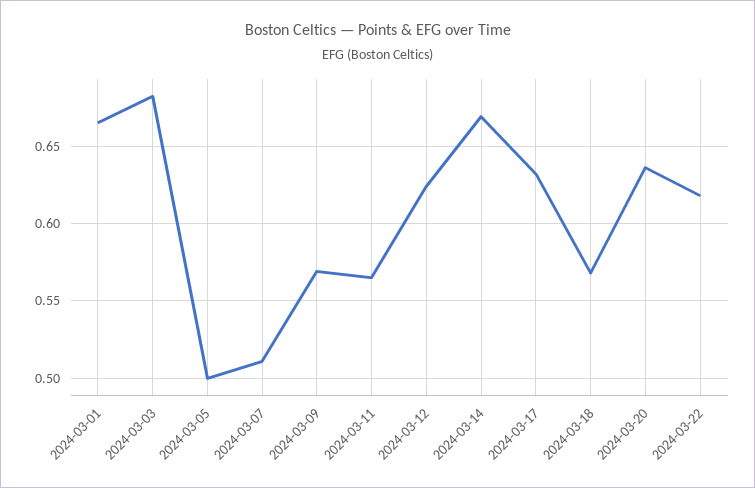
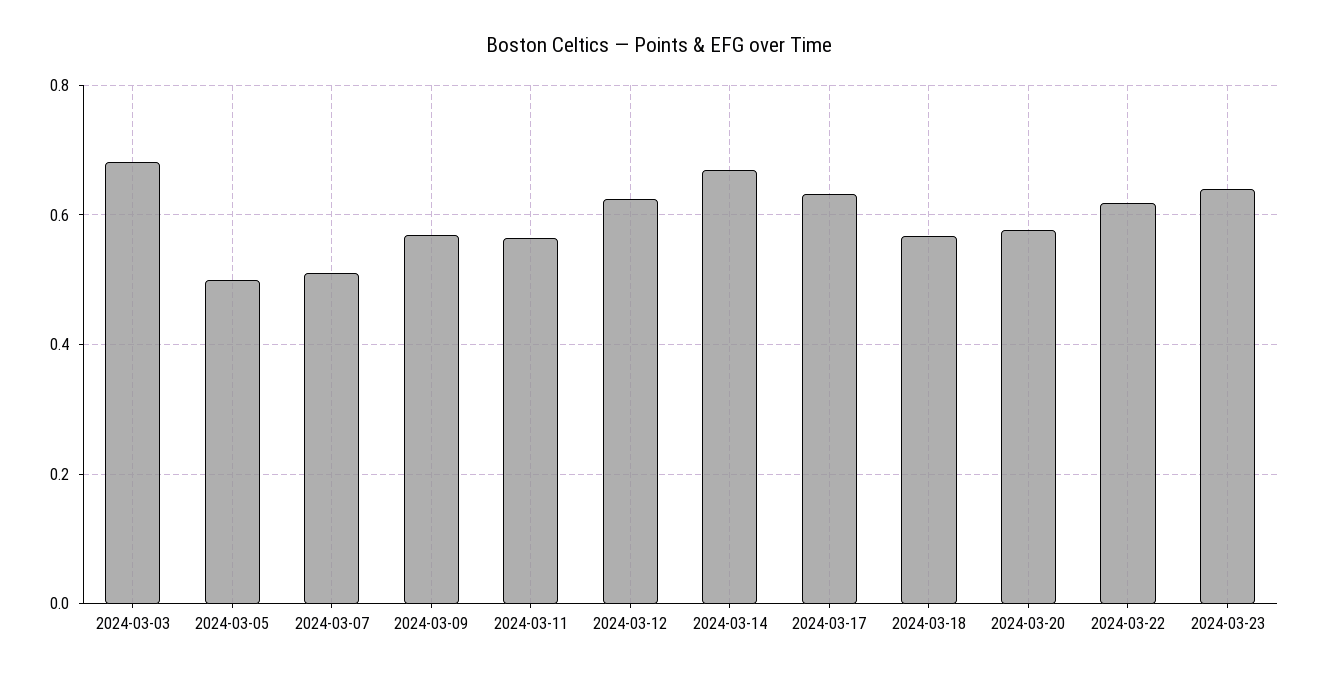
2024-03-01: 0.665 -> none
2024-03-20: 0.635 -> 0.58
2024-03-23: none -> 0.64

